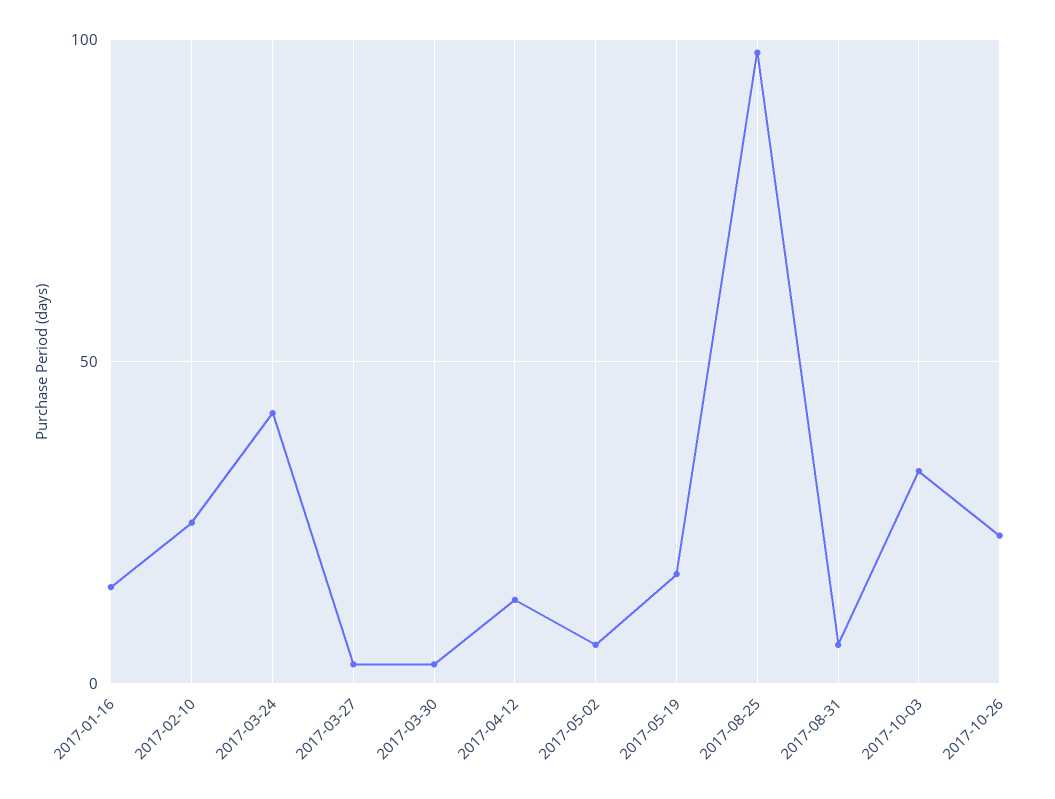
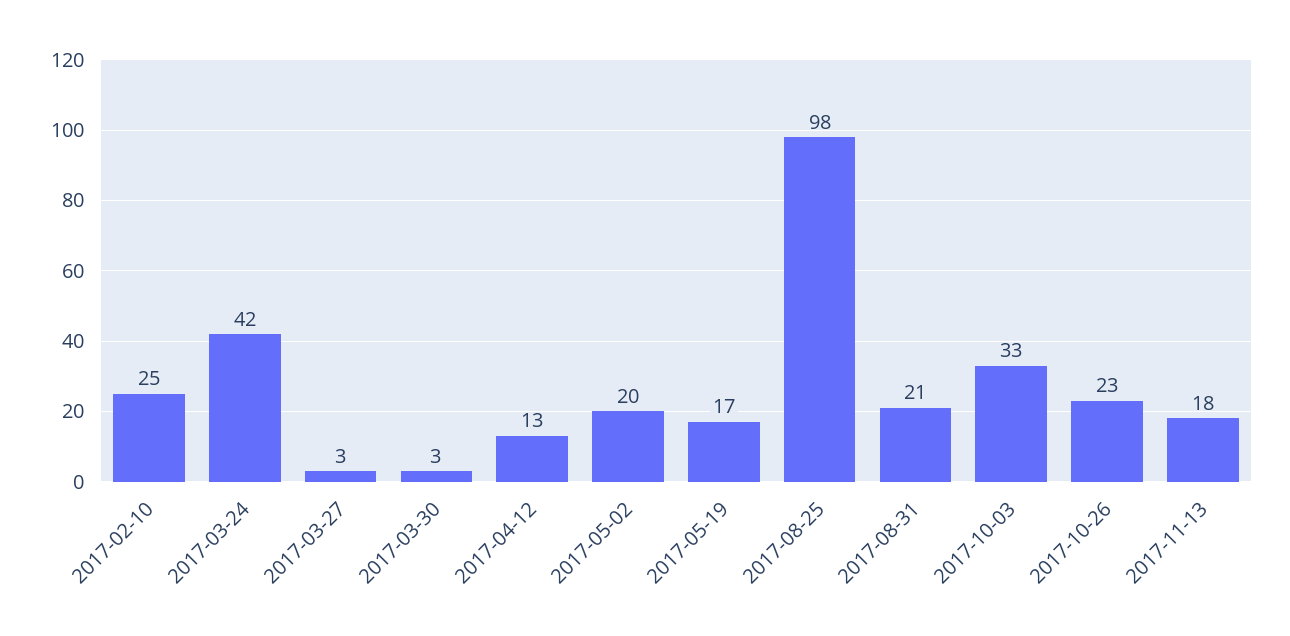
2017-01-16: 15 -> none
2017-05-02: 5 -> 20
2017-08-31: 5 -> 21
2017-11-13: none -> 18

